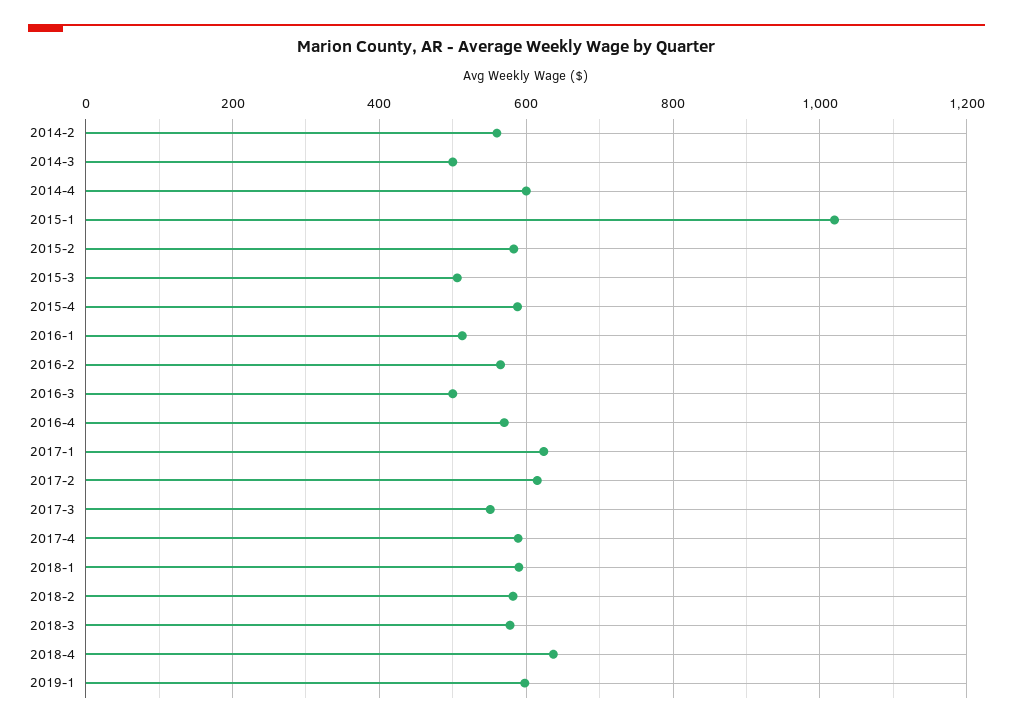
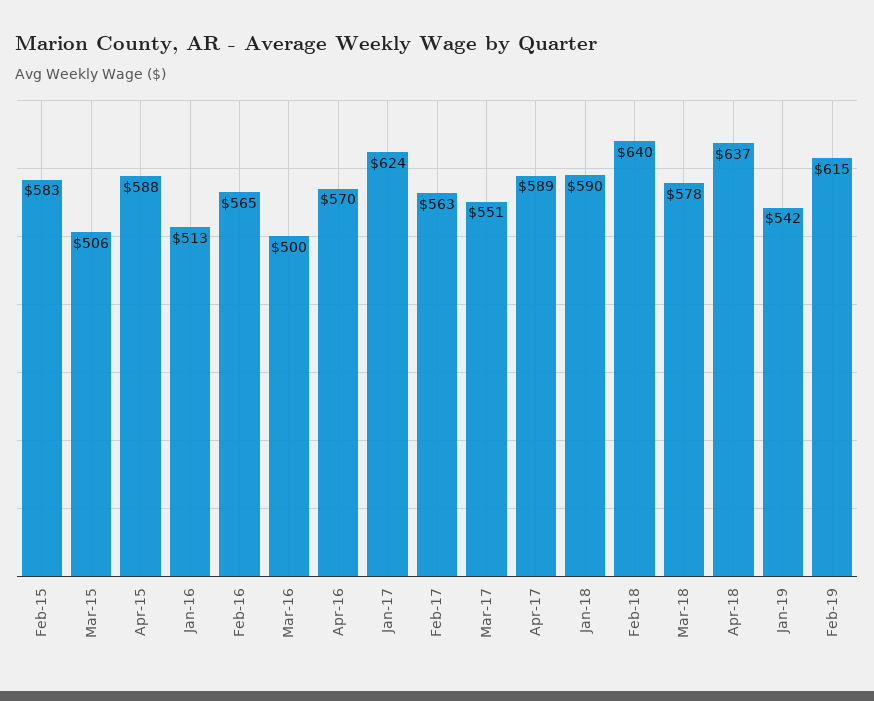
2014-2: 560 -> none
2014-3: 500 -> none
2014-4: 600 -> none
2015-1: 1020 -> none
2017-2: 620 -> 563
2018-2: 580 -> 640
2019-1: 600 -> 542
Feb-19: none -> 615

